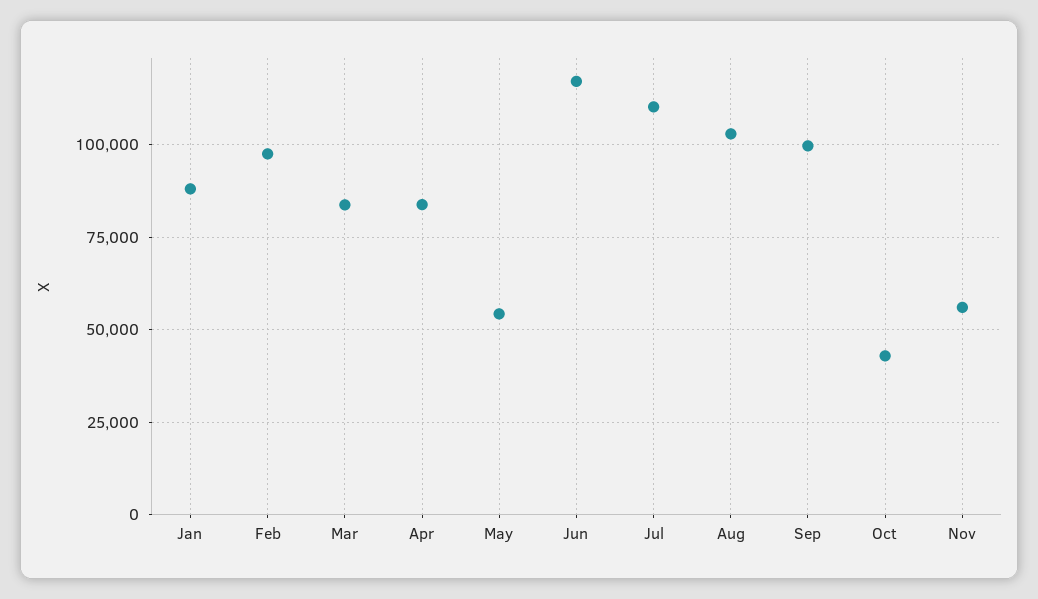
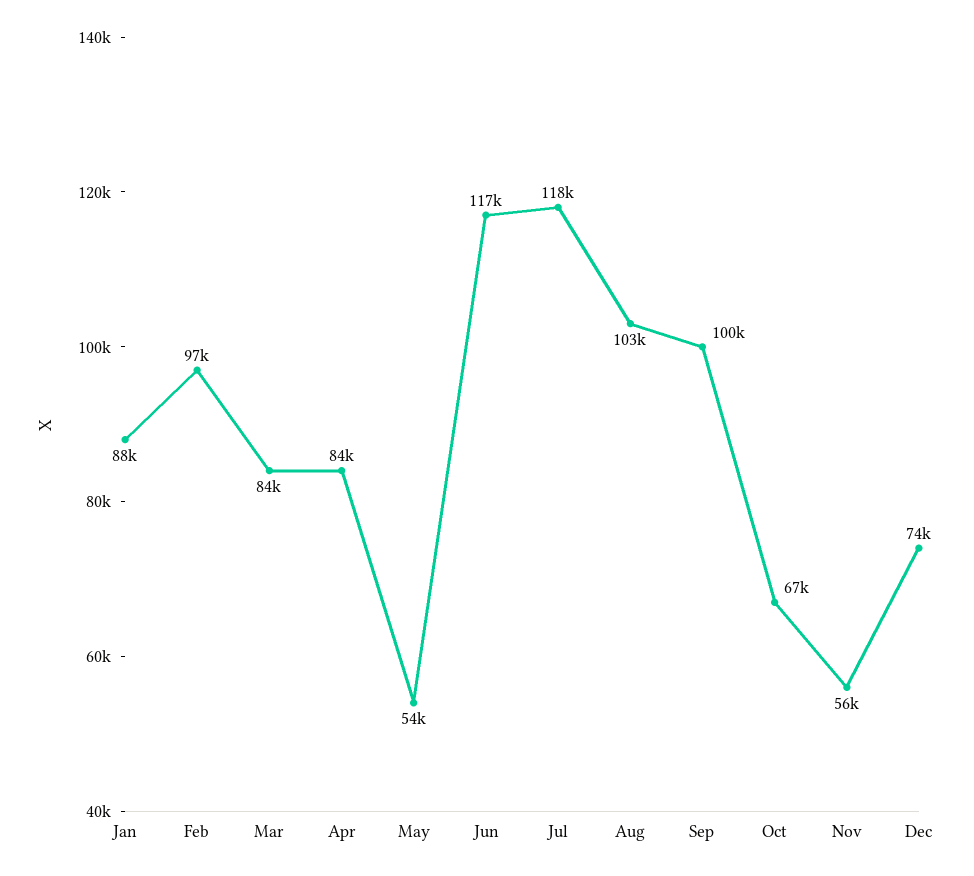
Jul: 110000 -> 118000
Oct: 42500 -> 67000
Dec: none -> 74000

